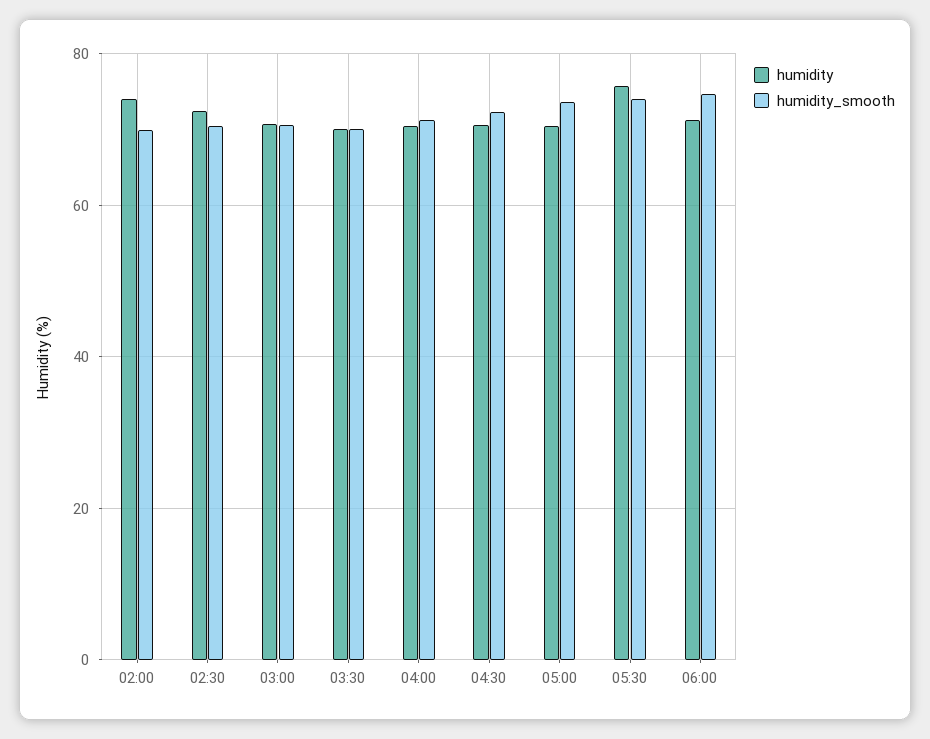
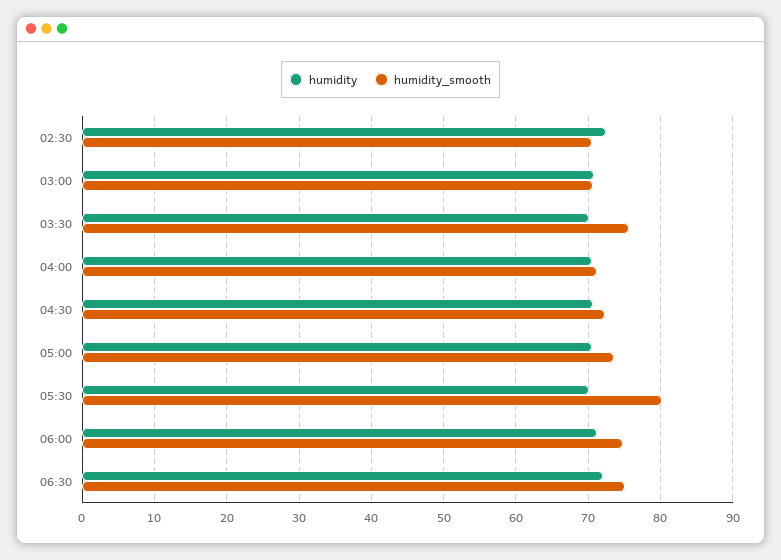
humidity, 02:00: 74 -> none
humidity_smooth, 02:00: 70 -> none
humidity_smooth, 03:30: 70 -> 76
humidity, 05:30: 76 -> 70
humidity_smooth, 05:30: 74 -> 80
humidity, 06:30: none -> 72
humidity_smooth, 06:30: none -> 75

